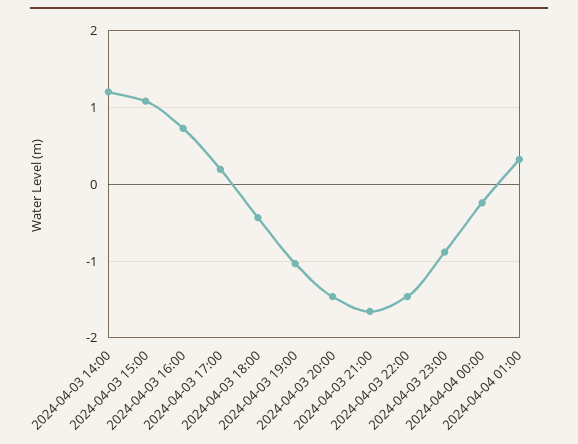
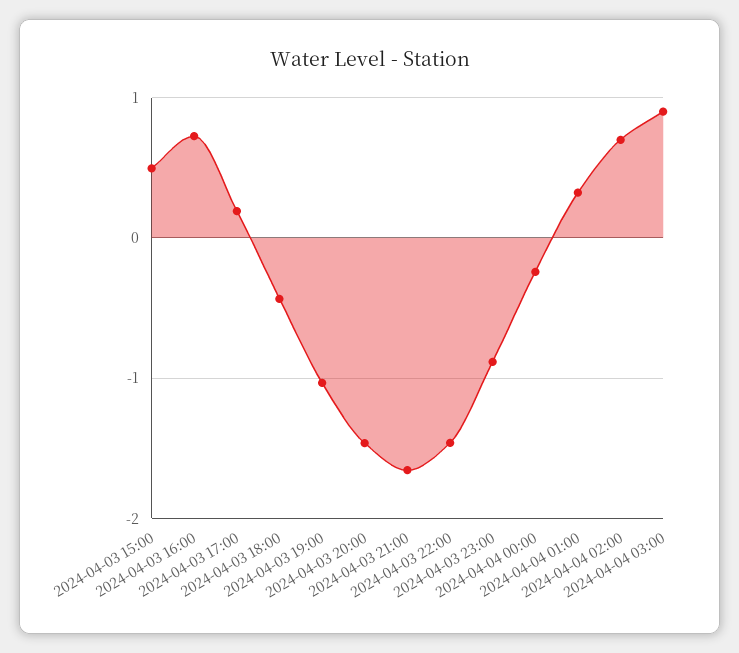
2024-04-03 14:00: 1.2 -> none
2024-04-03 15:00: 1.1 -> 0.5
2024-04-04 02:00: none -> 0.7
2024-04-04 03:00: none -> 0.9

